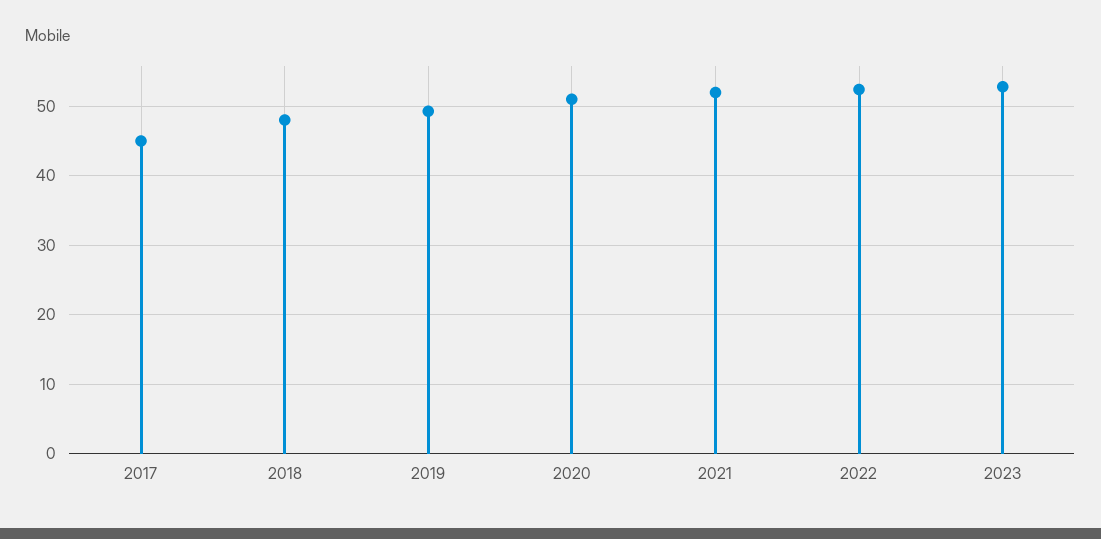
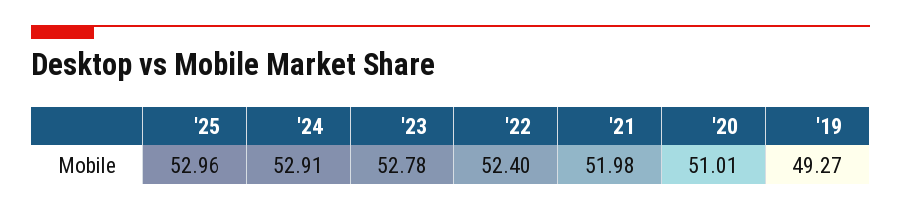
2017: 45 -> none
2018: 48 -> none
'25: none -> 52.96
'24: none -> 52.91

